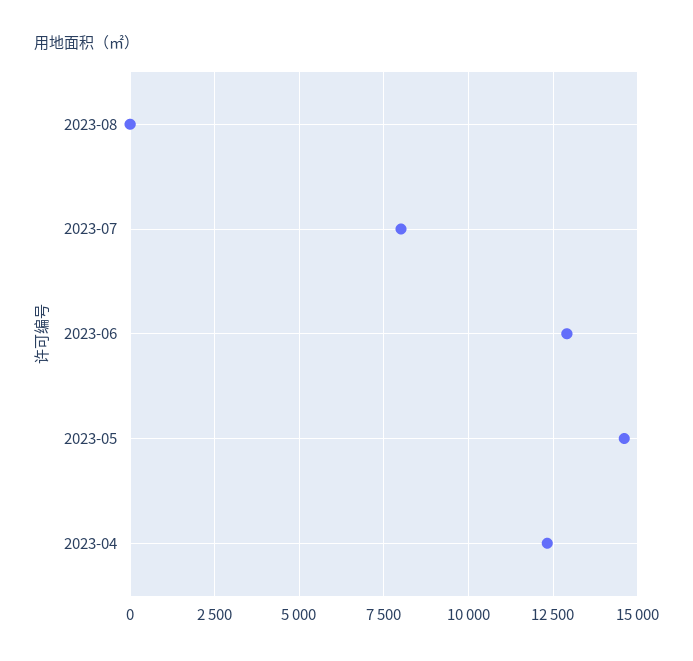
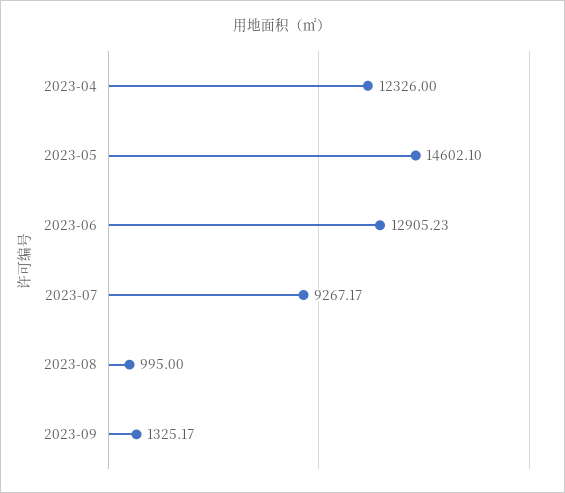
2023-08: 0 -> 995
2023-07: 8000 -> 9267.17
2023-09: none -> 1325.17

